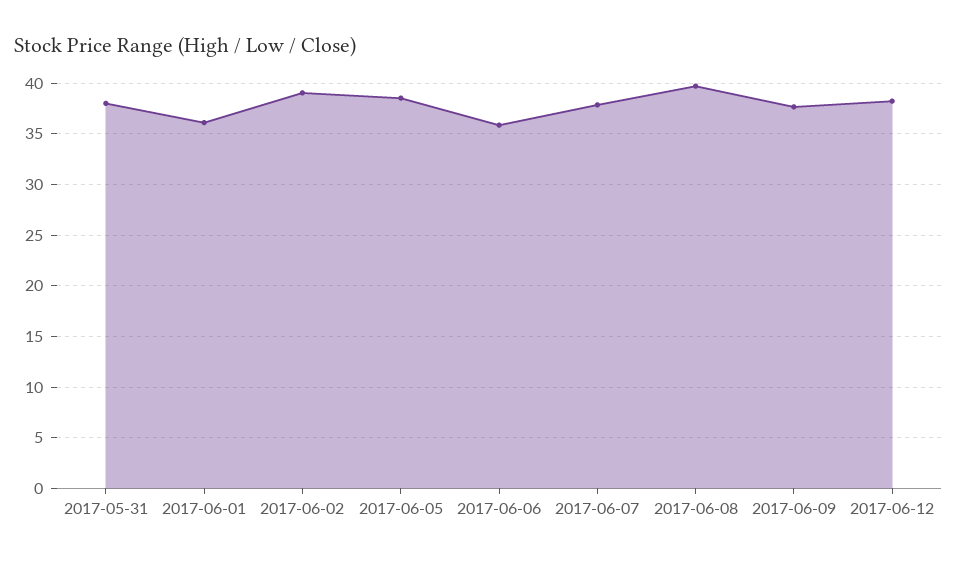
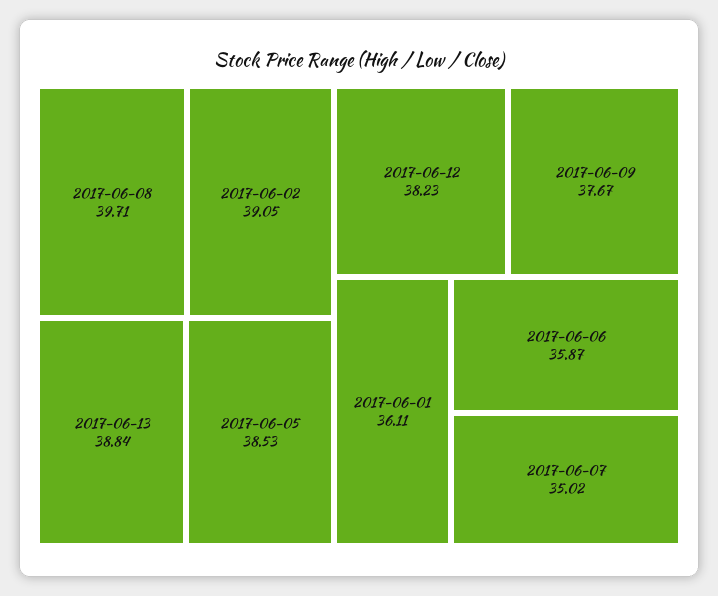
2017-05-31: 38 -> none
2017-06-07: 38 -> 35.02
2017-06-13: none -> 38.84

